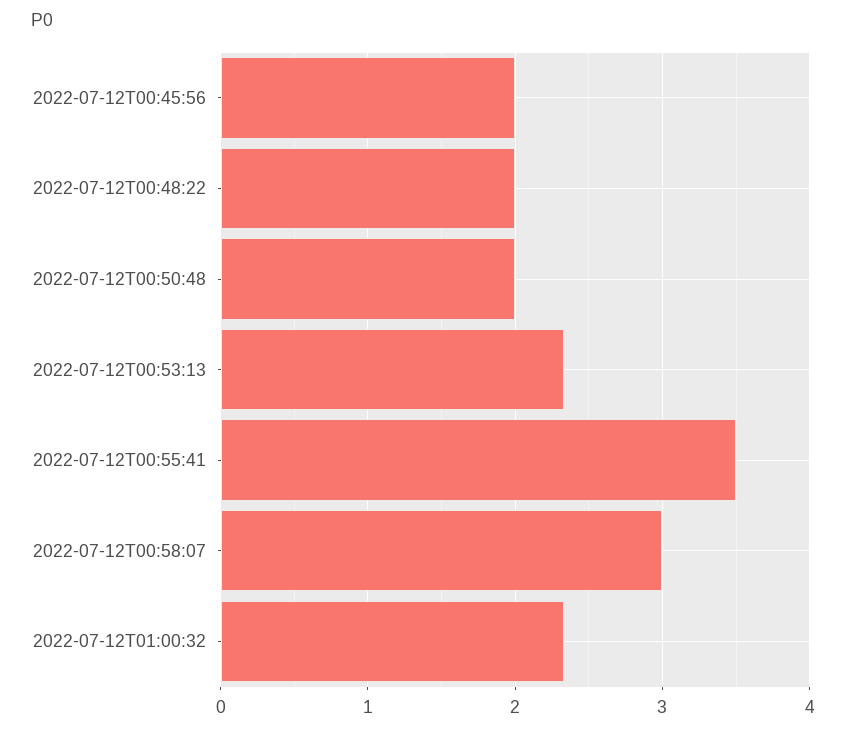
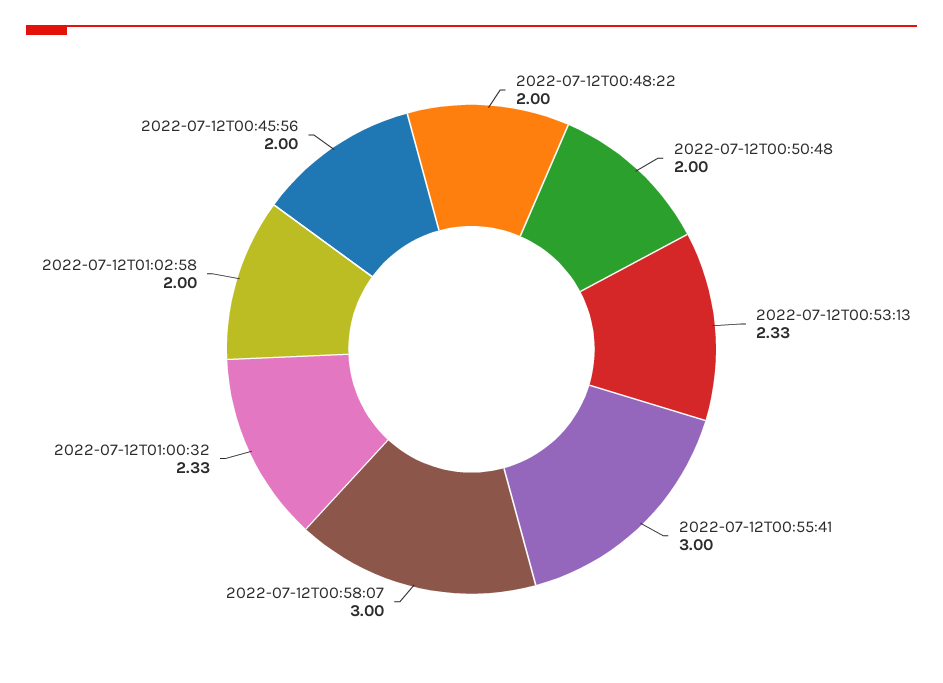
2022-07-12T00:55:41: 3.5 -> 3
2022-07-12T01:02:58: none -> 2

